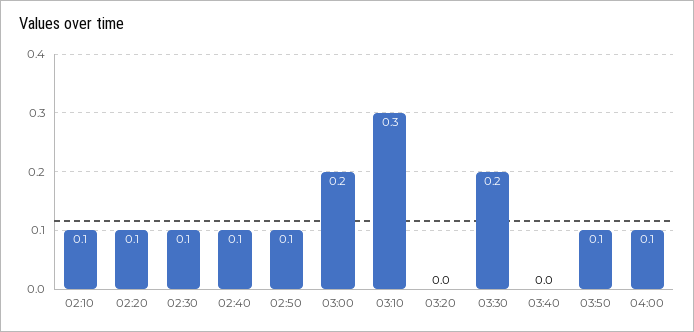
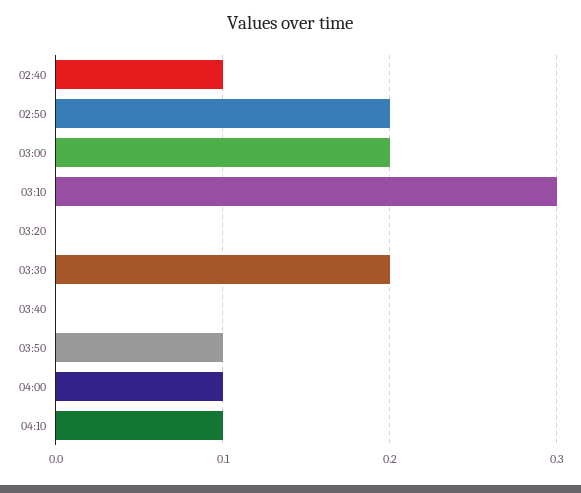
02:10: 0.1 -> none
02:20: 0.1 -> none
02:30: 0.1 -> none
02:50: 0.1 -> 0.2
04:10: none -> 0.1

